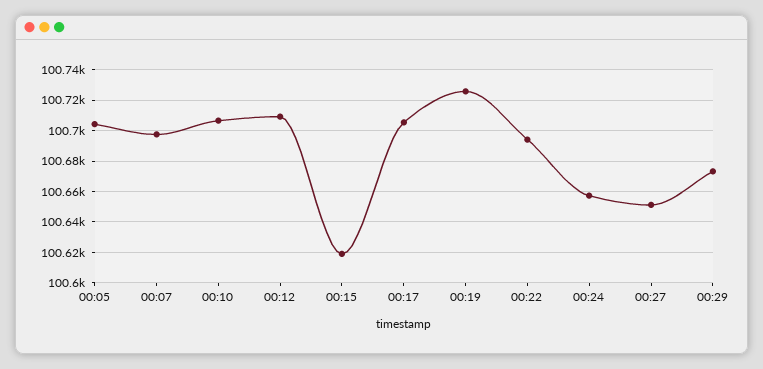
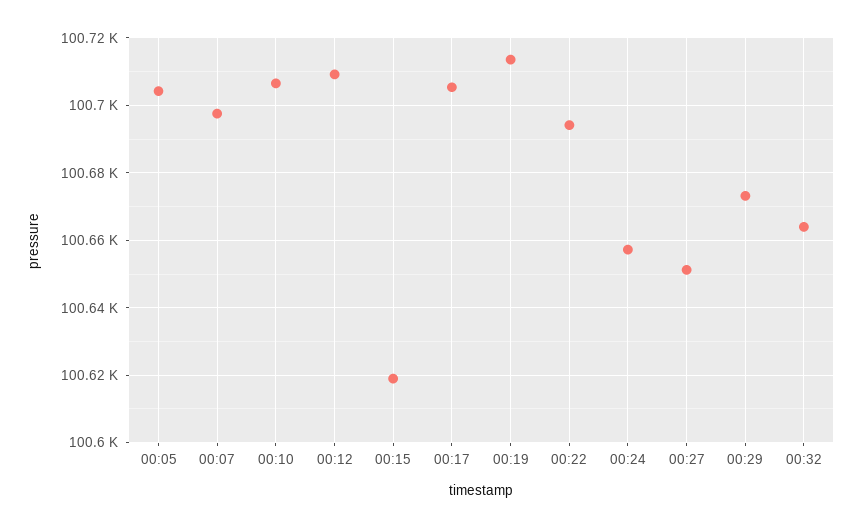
00:19: 100725 -> 100714
00:32: none -> 100664

